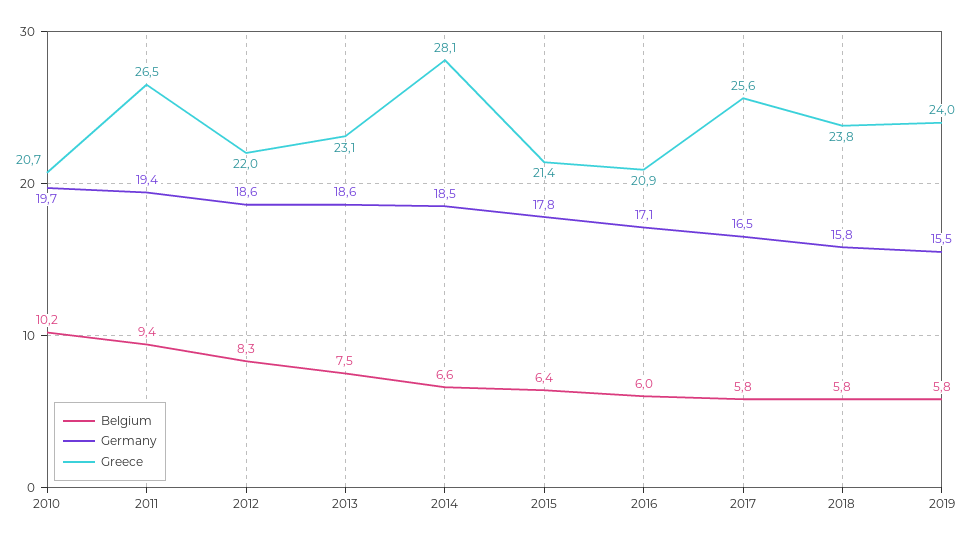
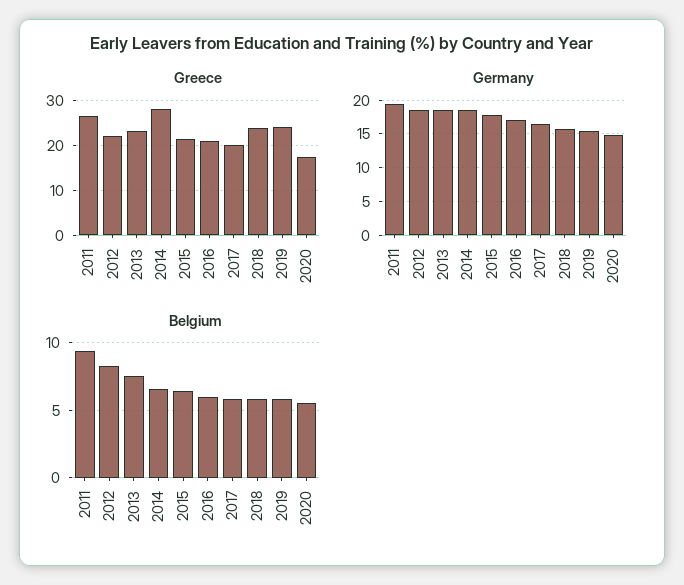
Belgium, 2010: 10.2 -> none
Germany, 2010: 19.7 -> none
Greece, 2010: 20.7 -> none
Greece, 2017: 25.6 -> 20
Greece, 2020: none -> 18
Germany, 2020: none -> 15
Belgium, 2020: none -> 5.5

